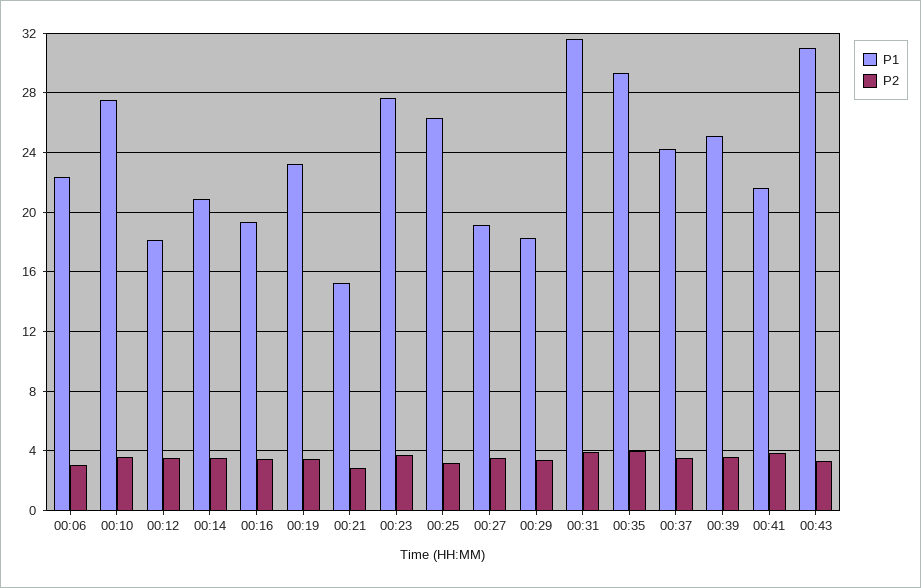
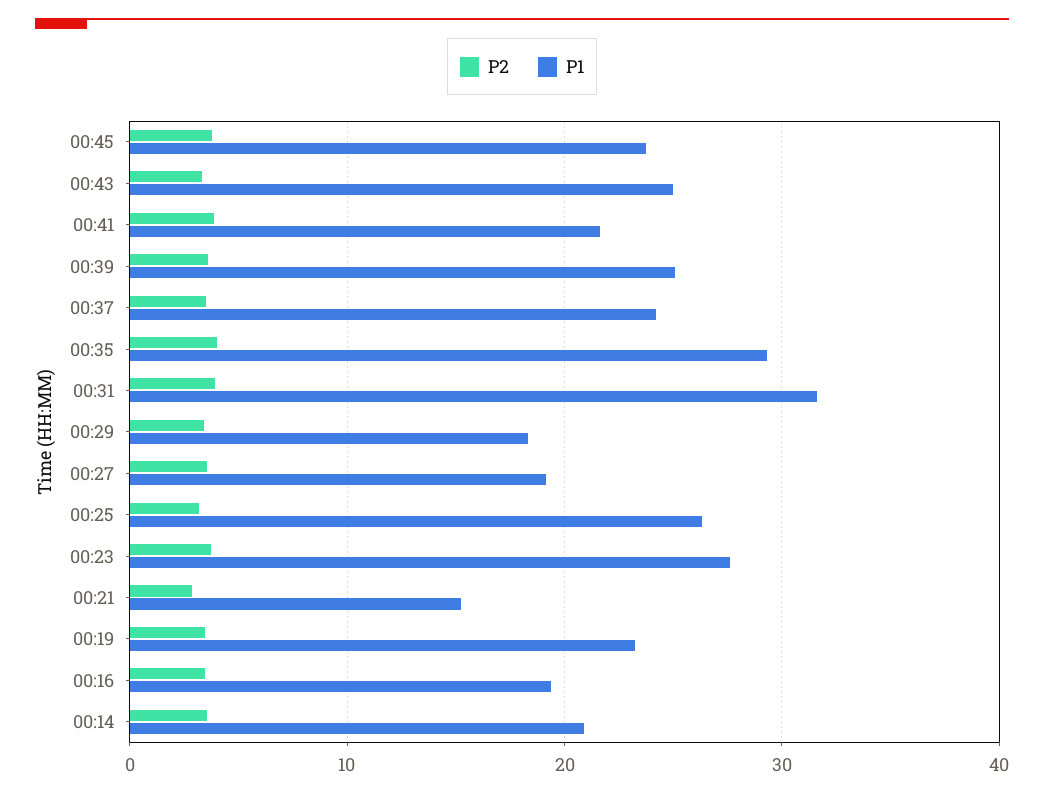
P1, 00:06: 22.5 -> none
P2, 00:06: 3 -> none
P1, 00:10: 27.5 -> none
P2, 00:10: 3.5 -> none
P1, 00:12: 18 -> none
P2, 00:12: 3.5 -> none
P1, 00:43: 31 -> 25
P2, 00:45: none -> 4
P1, 00:45: none -> 24

